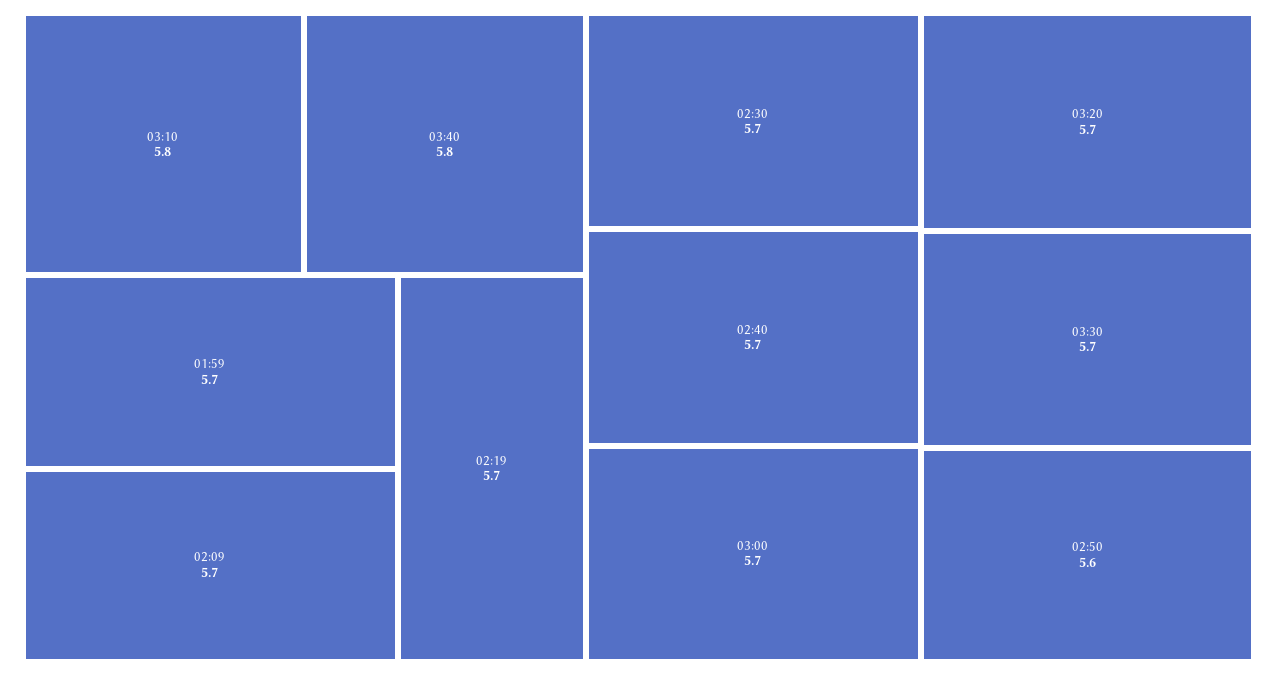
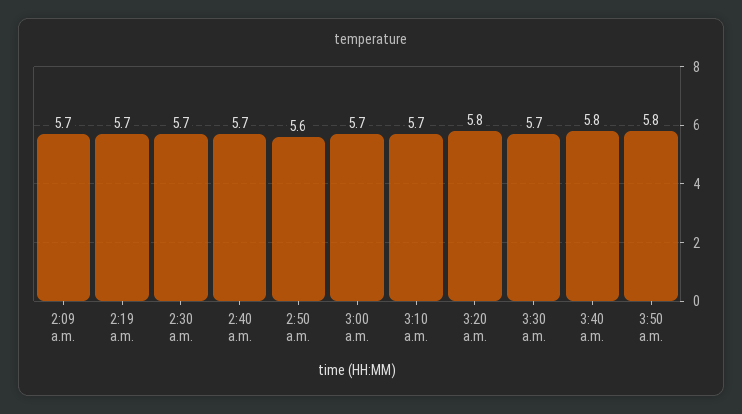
03:10: 5.8 -> 5.7
01:59: 5.7 -> none
03:20: 5.7 -> 5.8
3:50 a.m.: none -> 5.8

